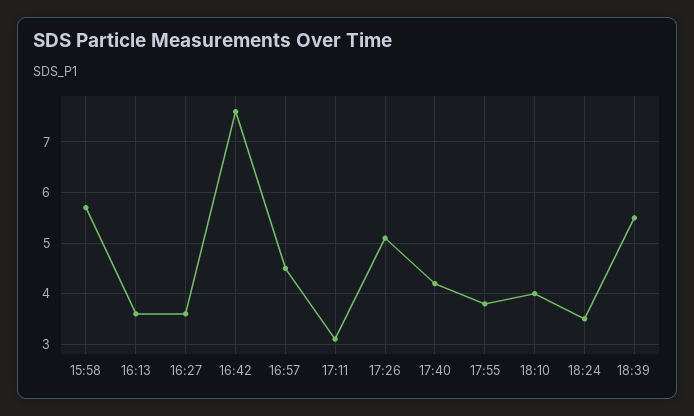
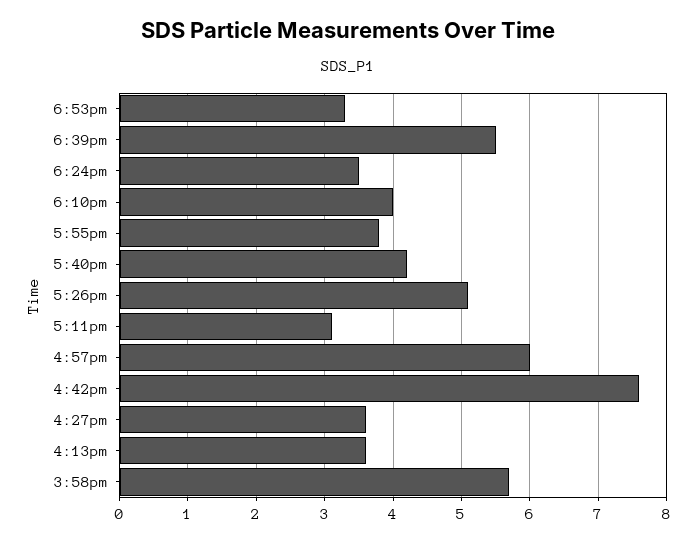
16:57: 4.5 -> 6
6:53pm: none -> 3.3

